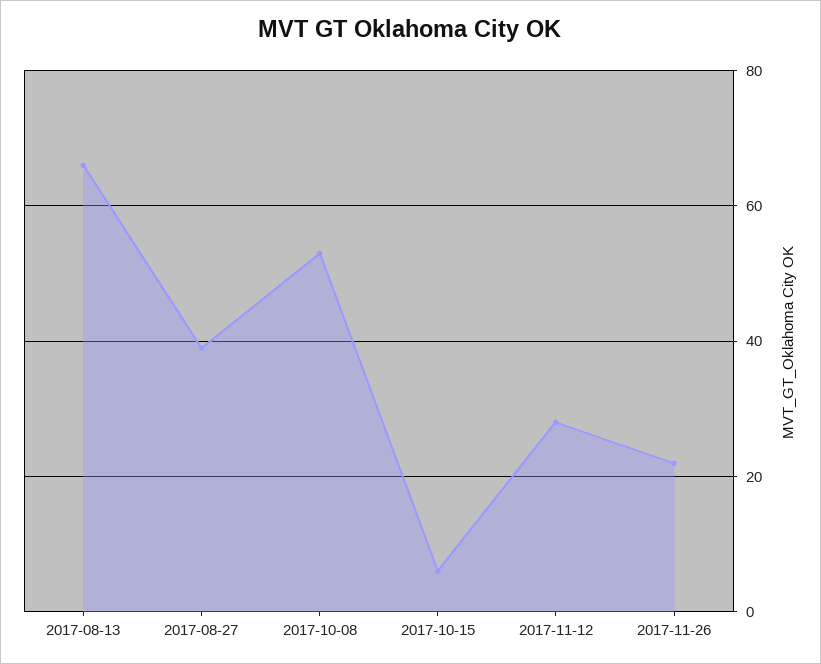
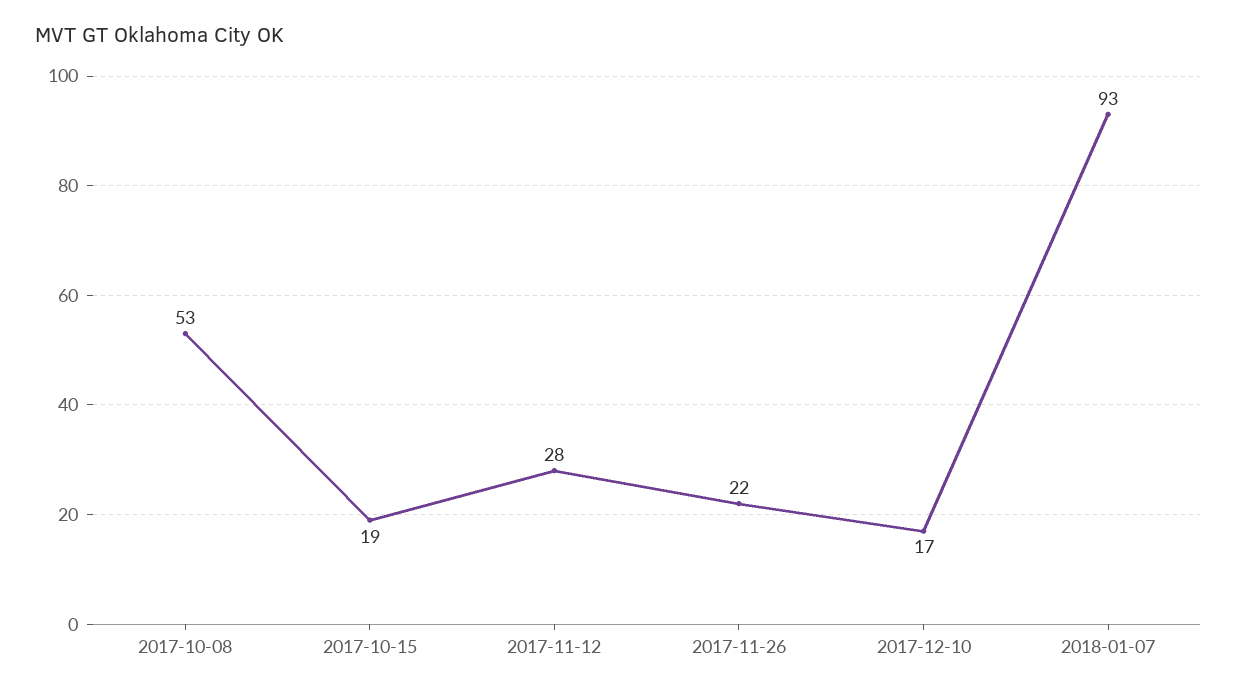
2017-08-13: 65 -> none
2017-08-27: 40 -> none
2017-10-15: 5 -> 19
2017-12-10: none -> 17
2018-01-07: none -> 93

